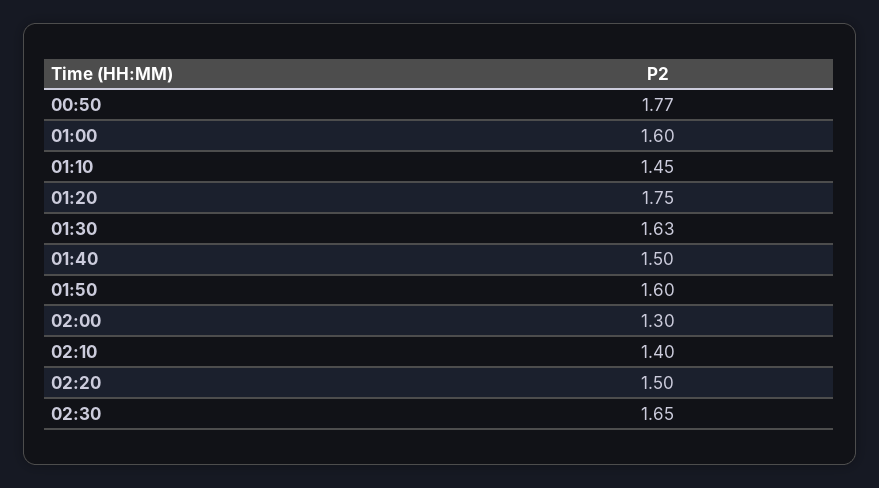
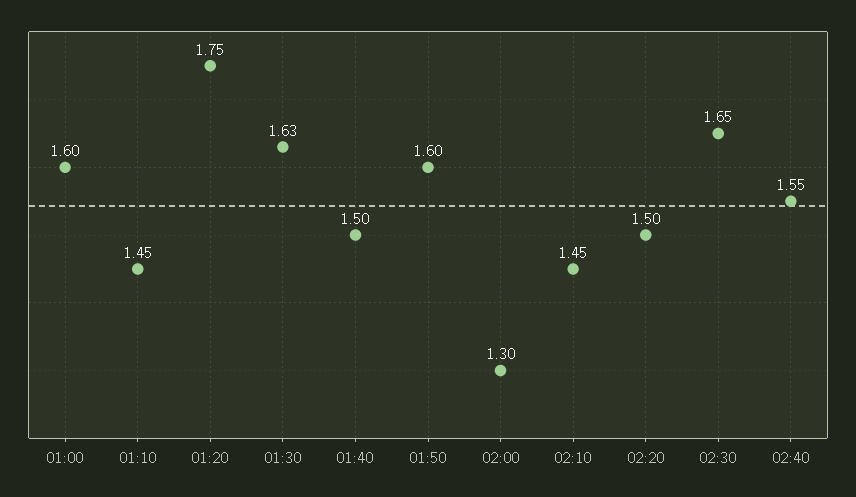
00:50: 1.77 -> none
02:10: 1.4 -> 1.45
02:40: none -> 1.55

